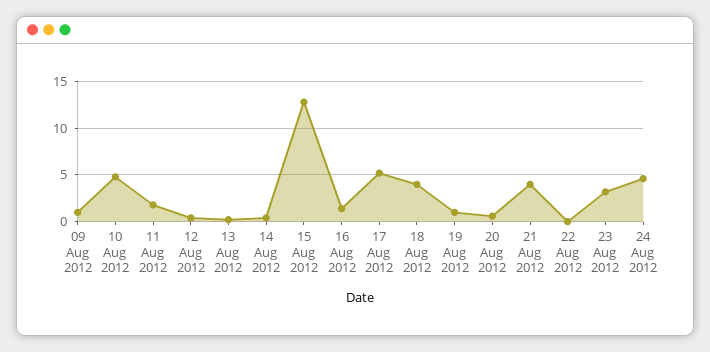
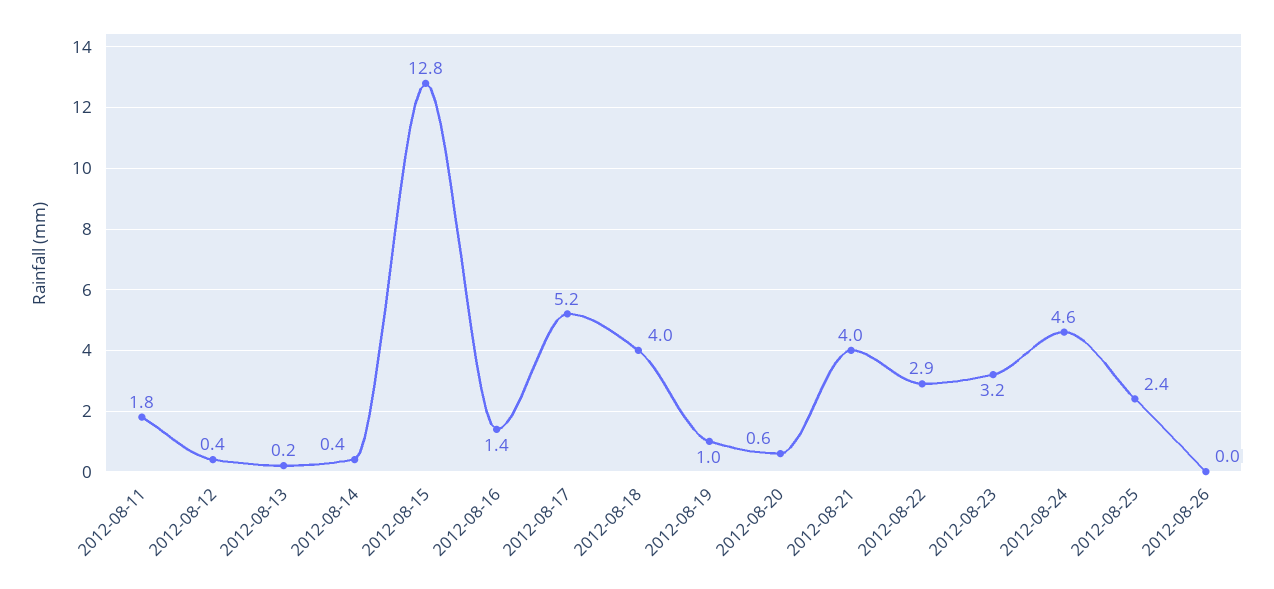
09 Aug 2012: 1 -> none
10 Aug 2012: 5 -> none
22 Aug 2012: 0 -> 2.9
2012-08-25: none -> 2.4
2012-08-26: none -> 0

